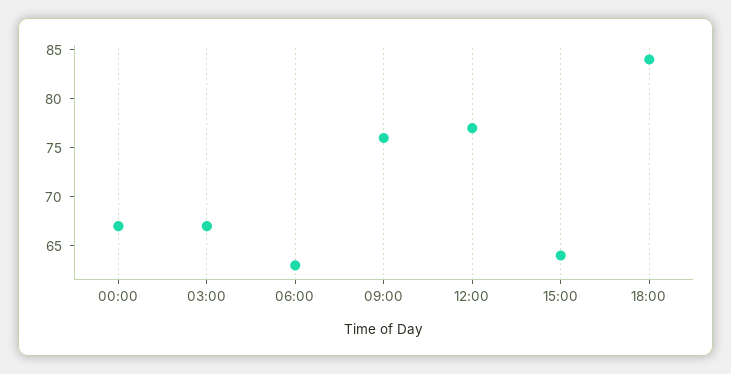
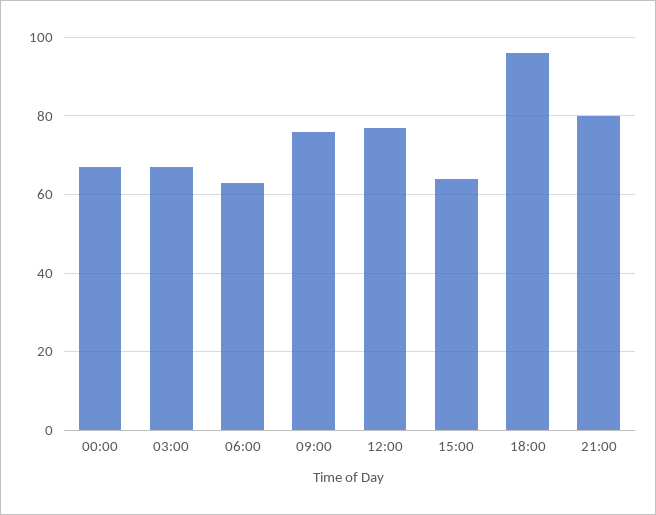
18:00: 84 -> 95
21:00: none -> 80

